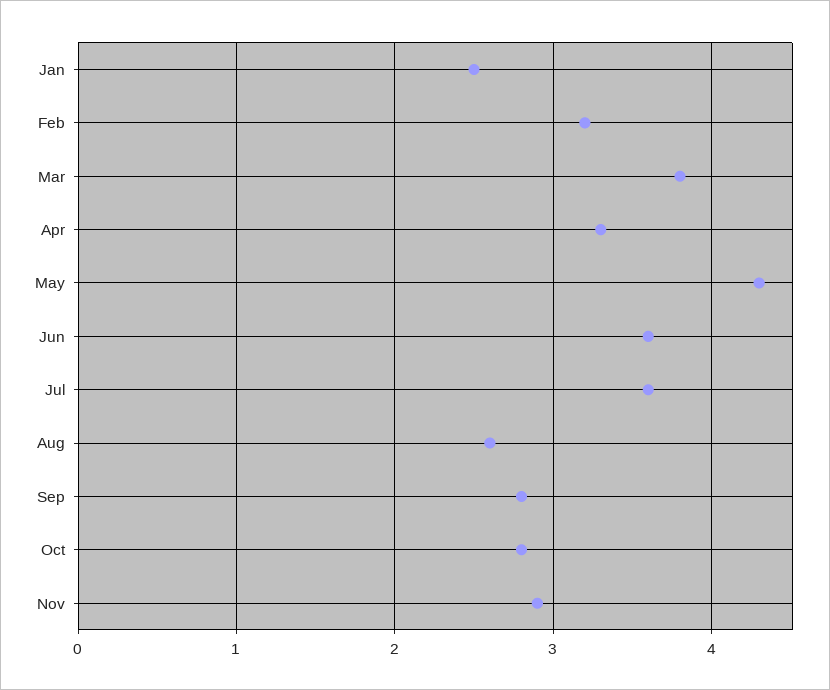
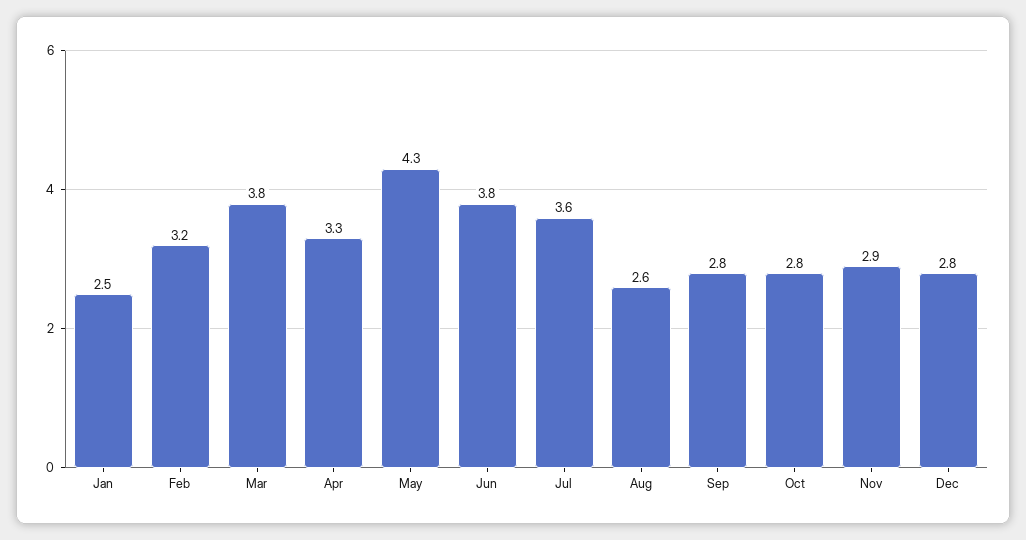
Jun: 3.6 -> 3.8
Dec: none -> 2.8

